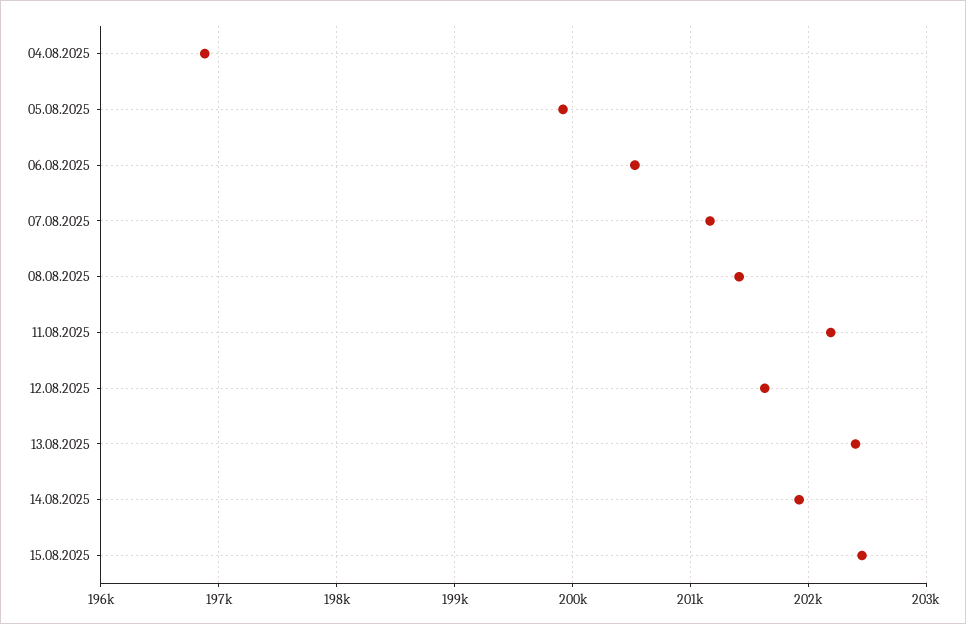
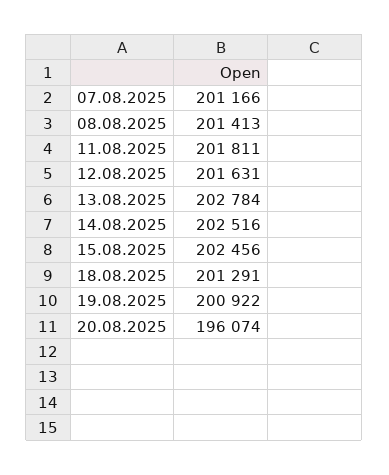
04.08.2025: 196900 -> none
05.08.2025: 199900 -> none
06.08.2025: 200500 -> none
11.08.2025: 202200 -> 201811
13.08.2025: 202400 -> 202784
14.08.2025: 201900 -> 202516
18.08.2025: none -> 201291
19.08.2025: none -> 200922
20.08.2025: none -> 196074

